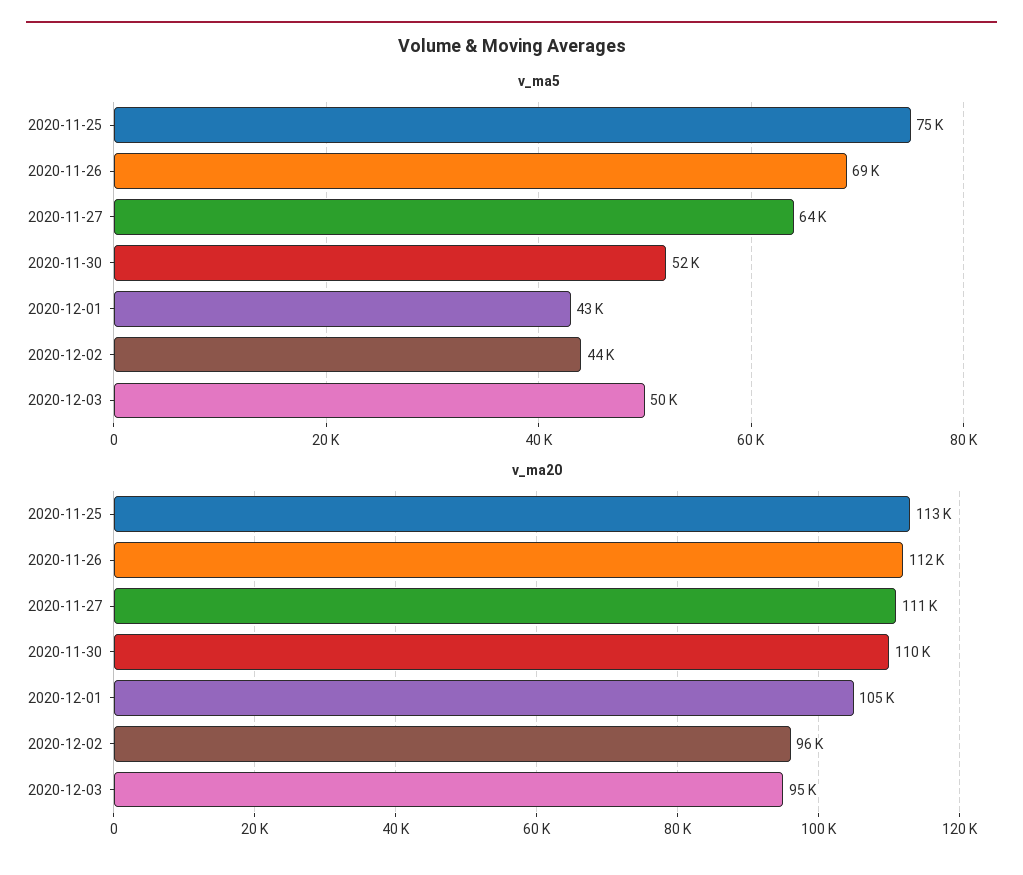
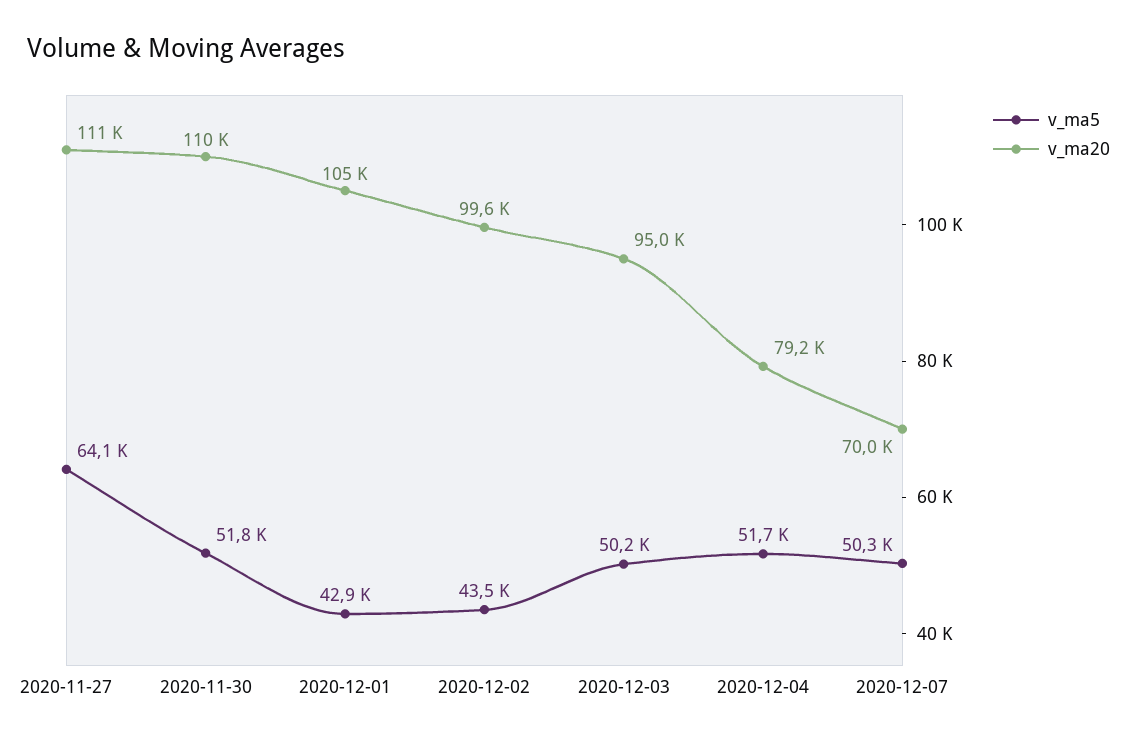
v_ma5, 2020-11-25: 75000 -> none
v_ma5, 2020-11-26: 69000 -> none
v_ma20, 2020-11-25: 113000 -> none
v_ma20, 2020-11-26: 112000 -> none
v_ma20, 2020-12-02: 96000 -> 99600
v_ma5, 2020-12-04: none -> 51700
v_ma20, 2020-12-04: none -> 79200
v_ma5, 2020-12-07: none -> 50300
v_ma20, 2020-12-07: none -> 70000

